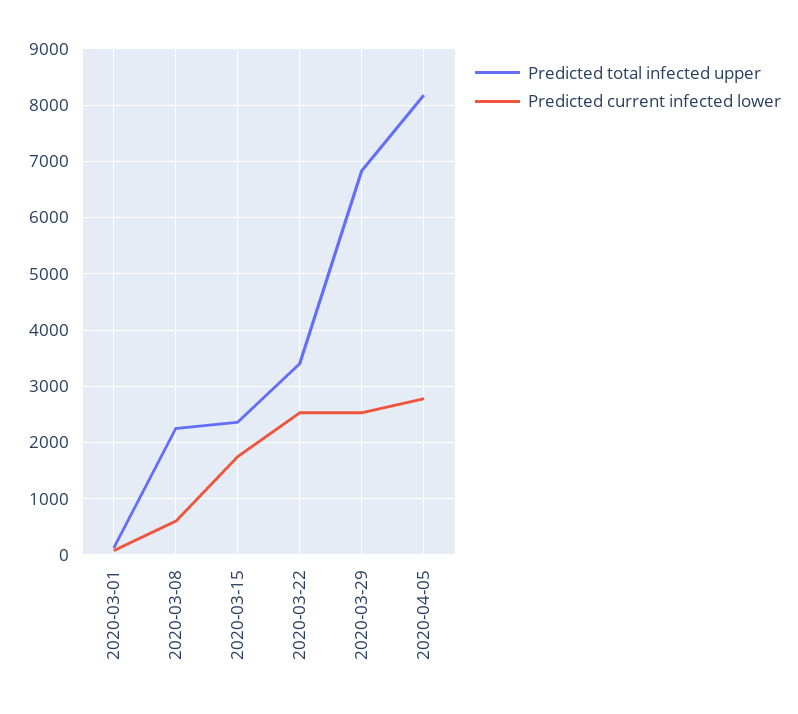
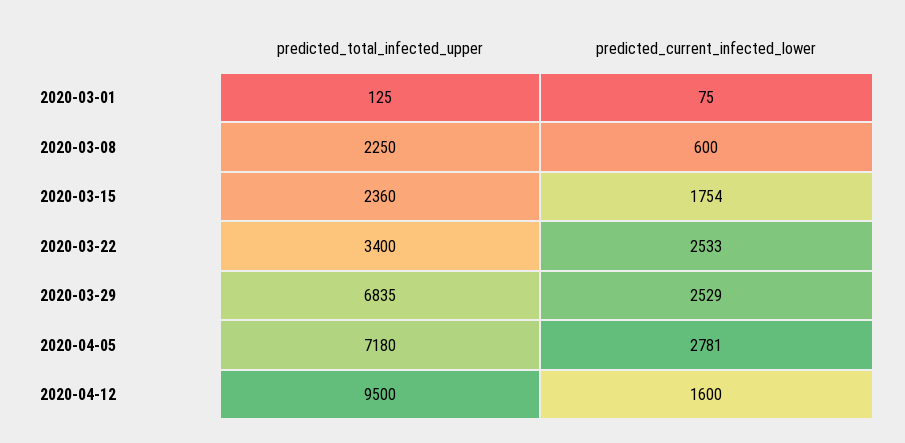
Predicted total infected upper, 2020-04-05: 8200 -> 7180
Predicted total infected upper, 2020-04-12: none -> 9500
Predicted current infected lower, 2020-04-12: none -> 1600

